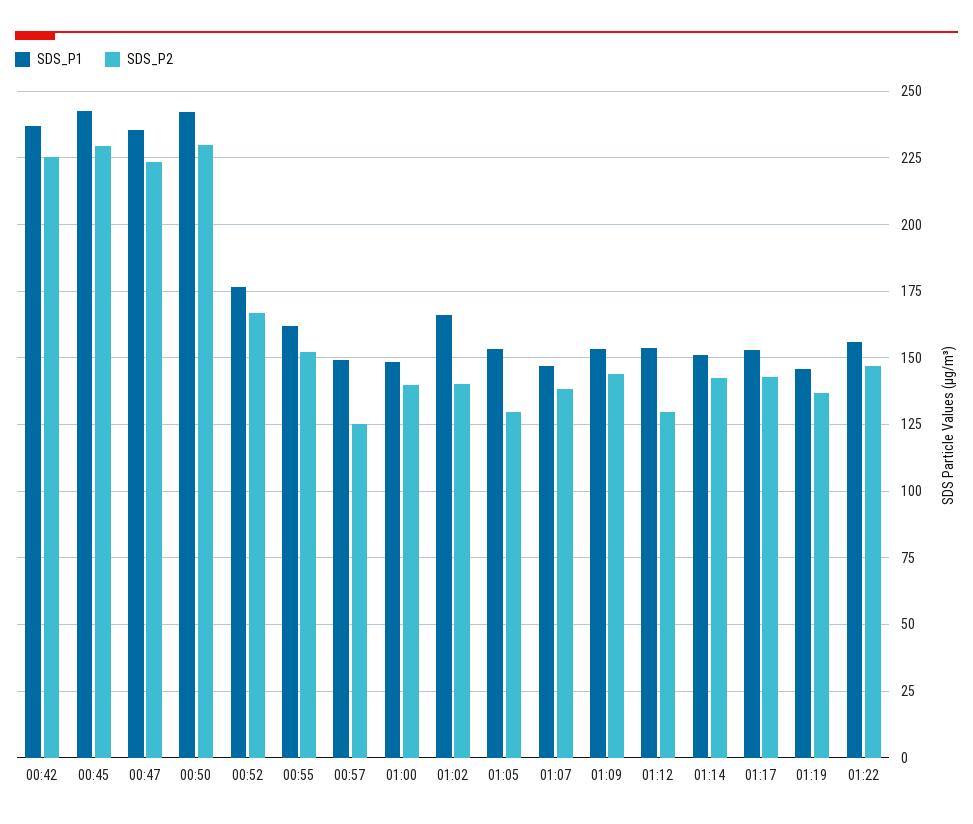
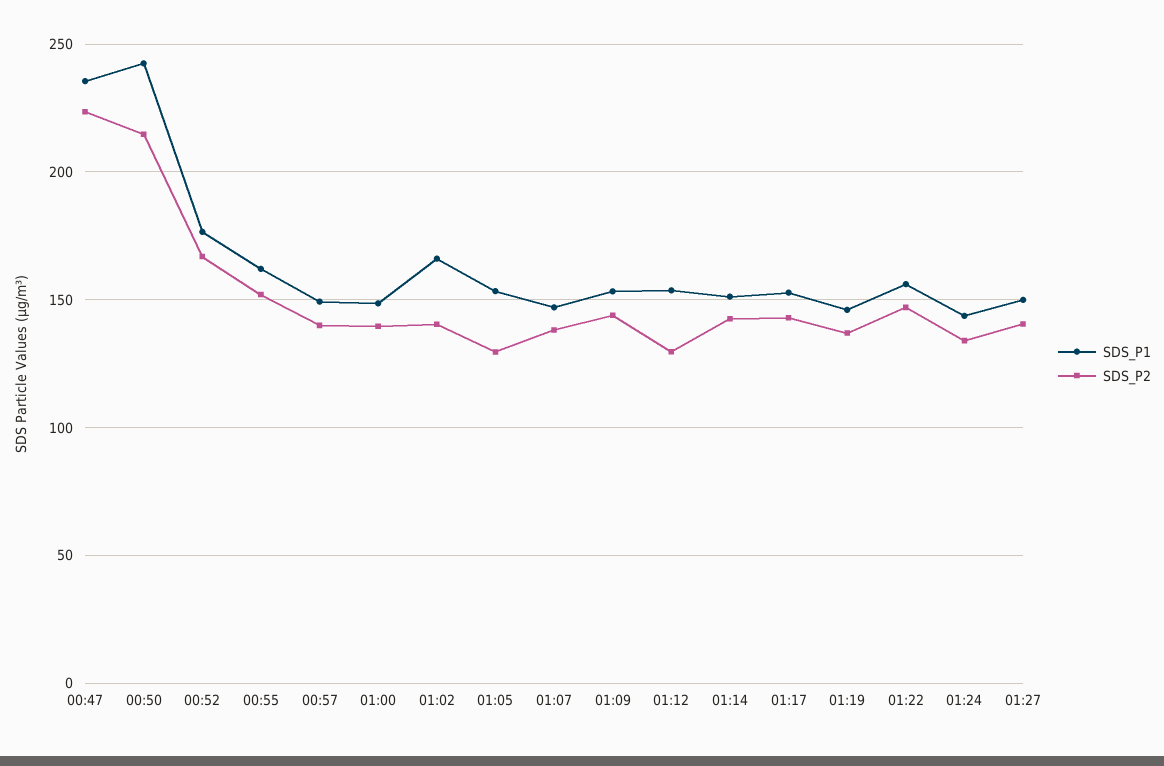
SDS_P1, 00:42: 237.5 -> none
SDS_P2, 00:42: 225 -> none
SDS_P1, 00:45: 242.5 -> none
SDS_P2, 00:45: 230 -> none
SDS_P2, 00:50: 230 -> 215
SDS_P2, 00:57: 125 -> 140
SDS_P1, 01:24: none -> 145
SDS_P2, 01:24: none -> 135
SDS_P1, 01:27: none -> 150
SDS_P2, 01:27: none -> 140

